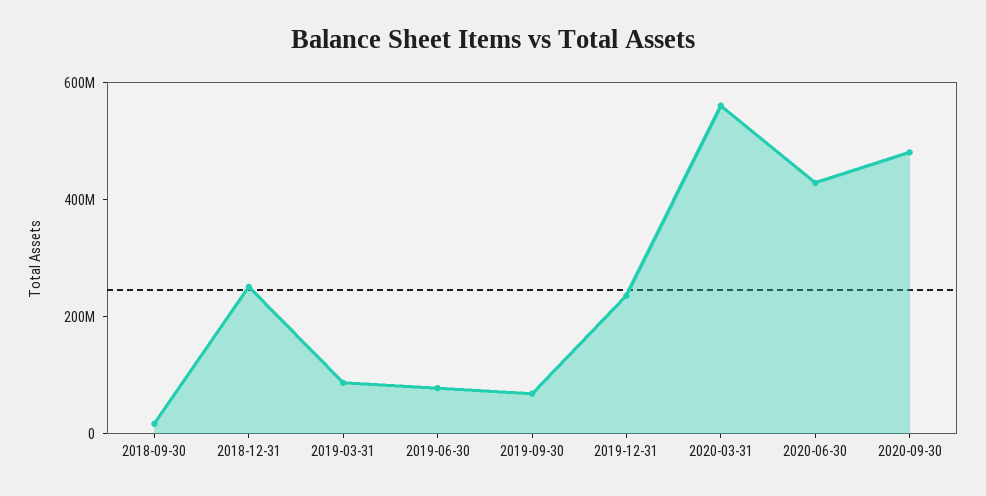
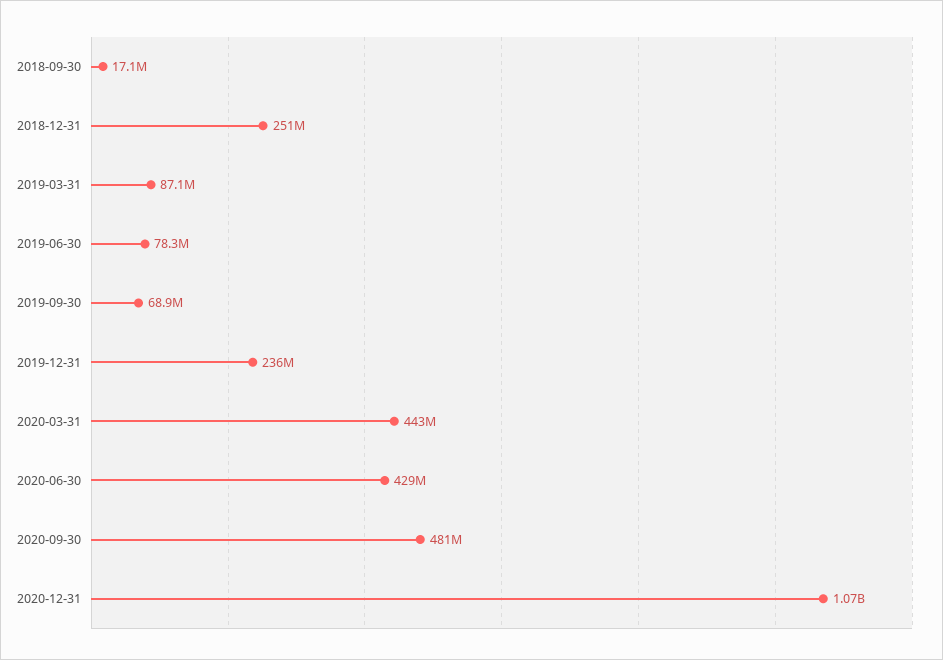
2020-03-31: 550000000 -> 443000000
2020-12-31: none -> 1070000000

